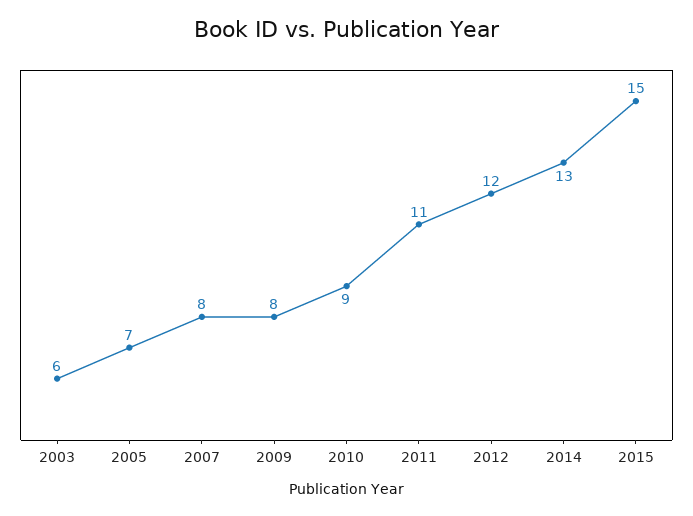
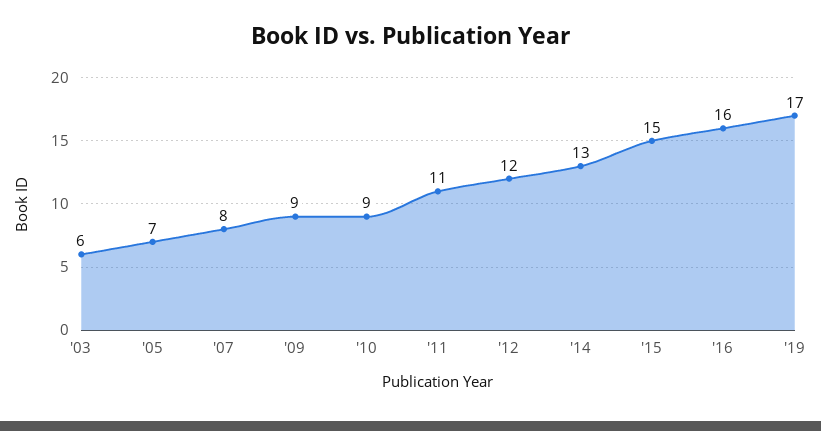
2009: 8 -> 9
'16: none -> 16
'19: none -> 17

